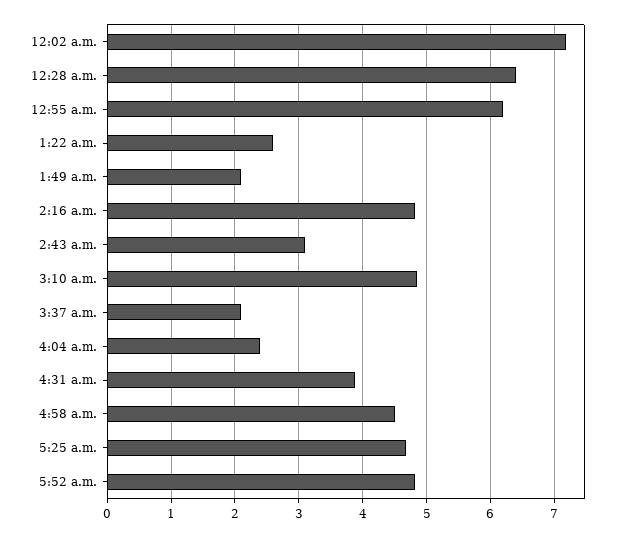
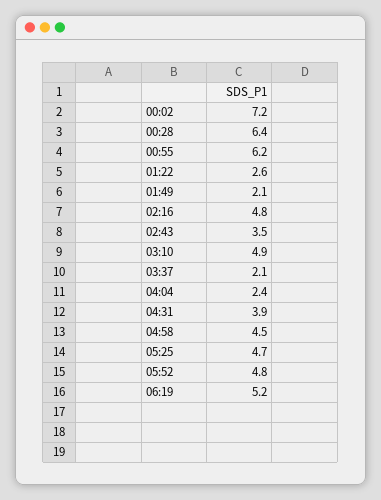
2:43 a.m.: 3.1 -> 3.5
06:19: none -> 5.2

